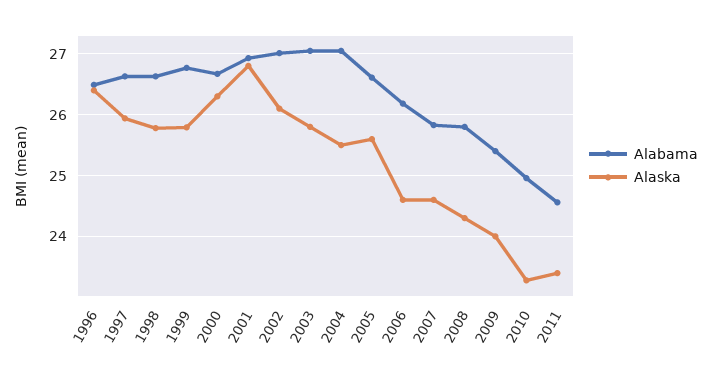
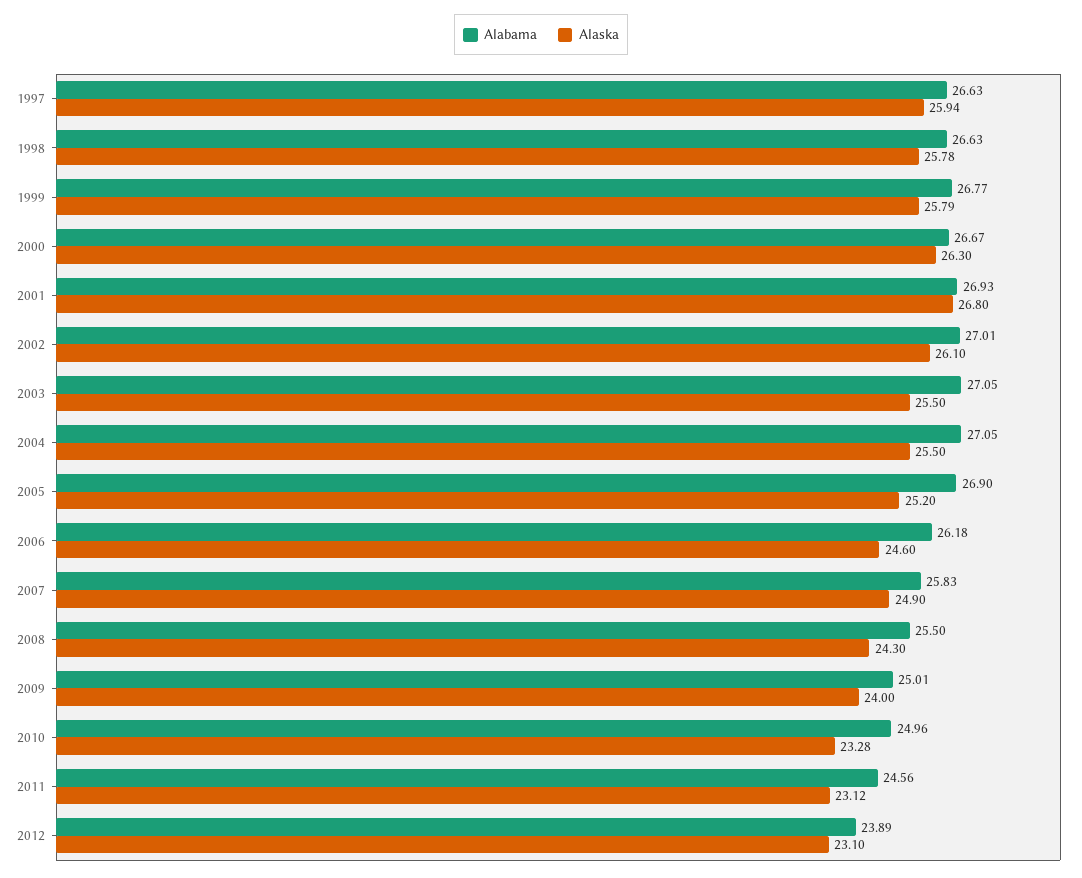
Alabama, 1996: 26.5 -> none
Alaska, 1996: 26.4 -> none
Alaska, 2003: 25.8 -> 25.5
Alabama, 2005: 26.6 -> 26.9
Alaska, 2005: 25.6 -> 25.2
Alaska, 2007: 24.6 -> 24.9
Alabama, 2008: 25.8 -> 25.5
Alabama, 2009: 25.4 -> 25.01
Alaska, 2011: 23.4 -> 23.12
Alabama, 2012: none -> 23.89
Alaska, 2012: none -> 23.1

